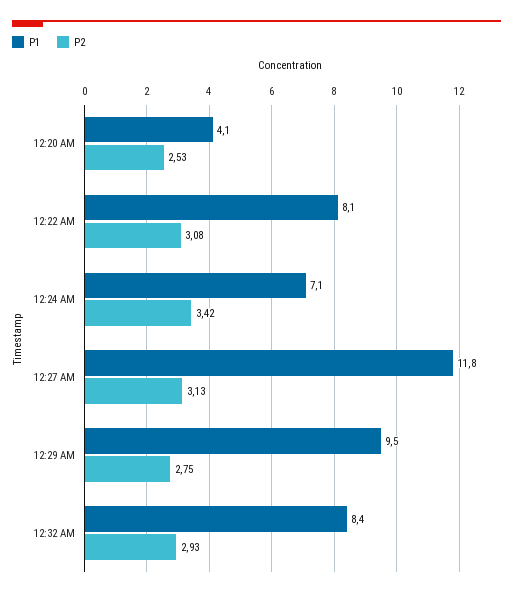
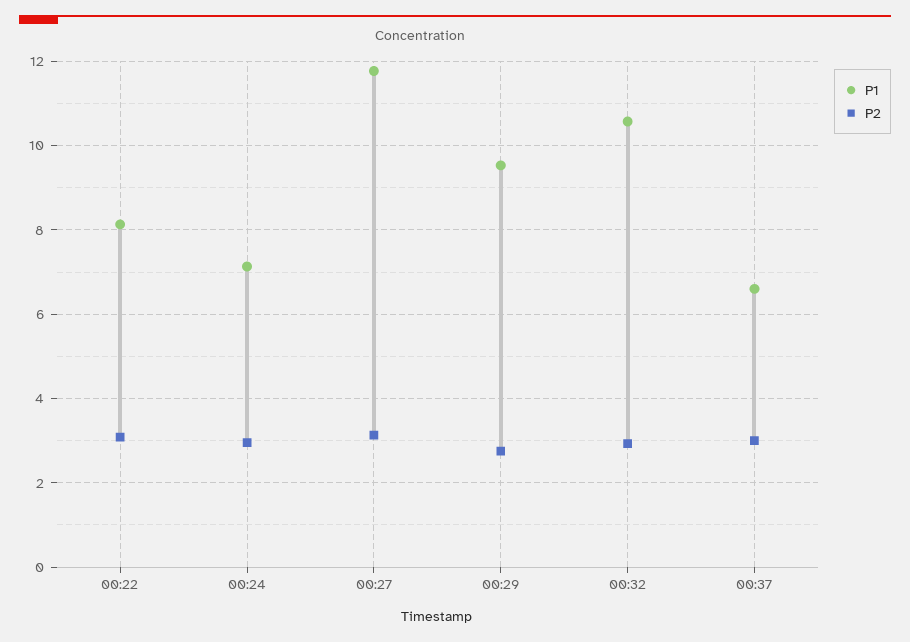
P1, 12:20 AM: 4.1 -> none
P2, 12:20 AM: 2.53 -> none
P2, 12:24 AM: 3.42 -> 3
P1, 12:32 AM: 8.4 -> 10.6
P1, 00:37: none -> 6.6
P2, 00:37: none -> 3

